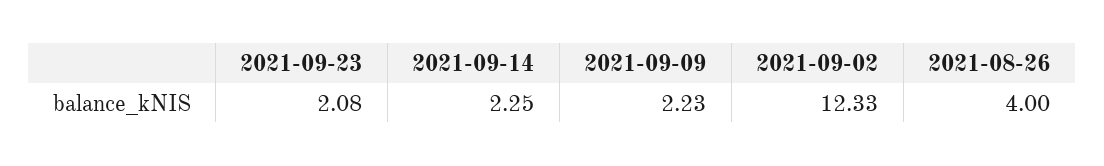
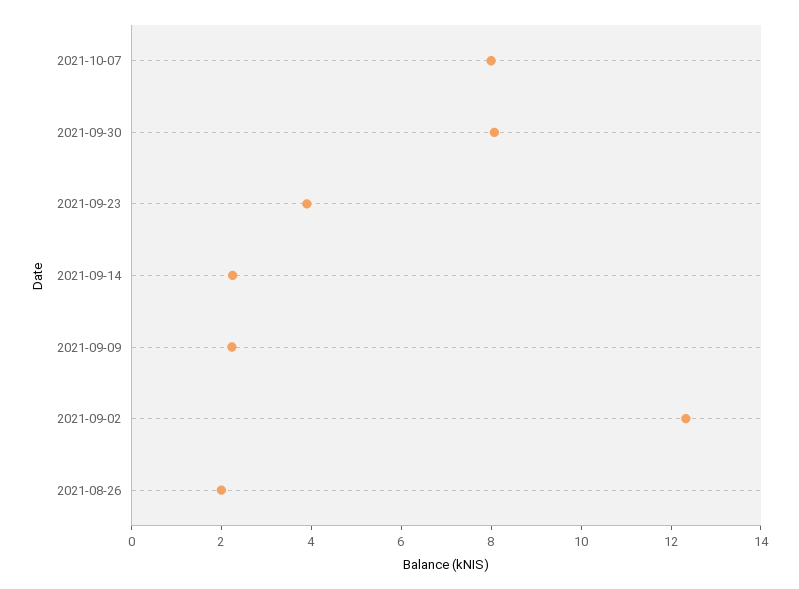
2021-09-23: 2.08 -> 4
2021-08-26: 4 -> 2
2021-10-07: none -> 8
2021-09-30: none -> 8

